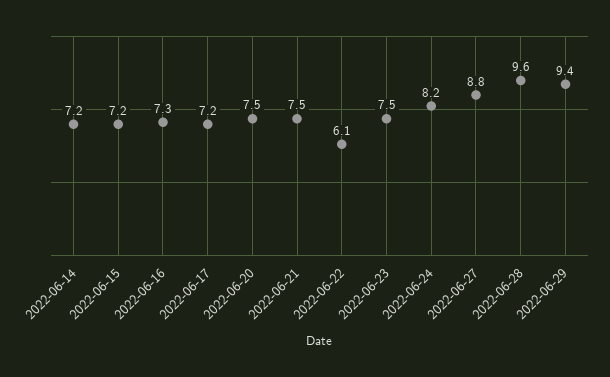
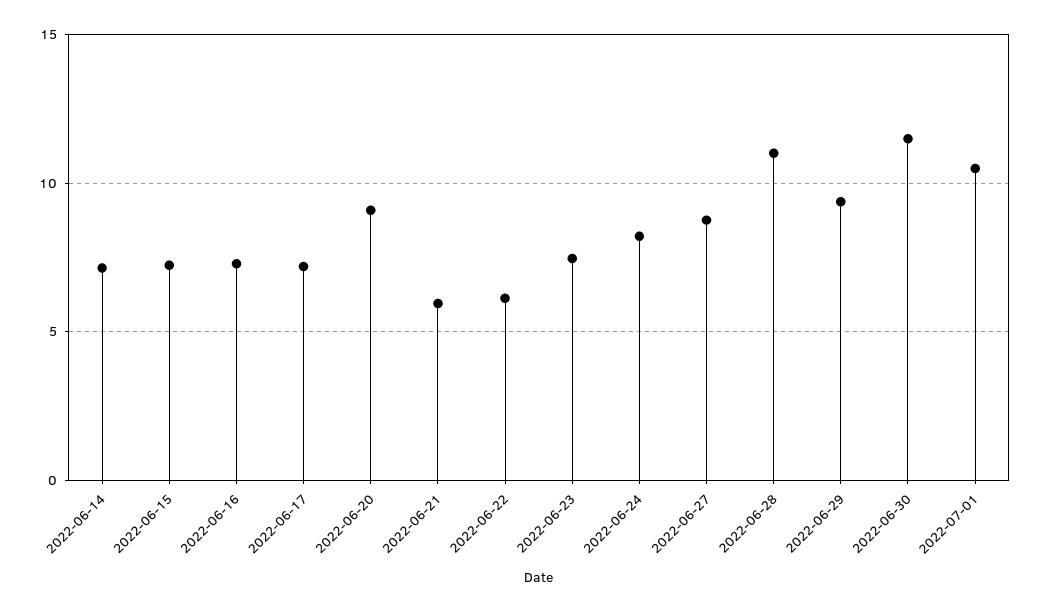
2022-06-20: 7.5 -> 9
2022-06-21: 7.5 -> 6
2022-06-28: 9.6 -> 11
2022-06-30: none -> 11.5
2022-07-01: none -> 10.5

